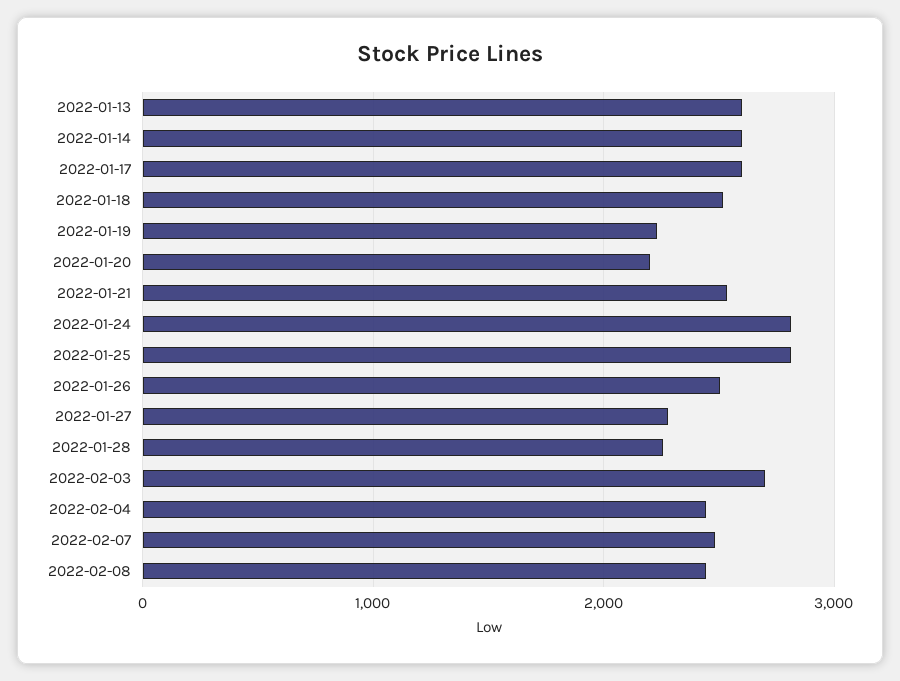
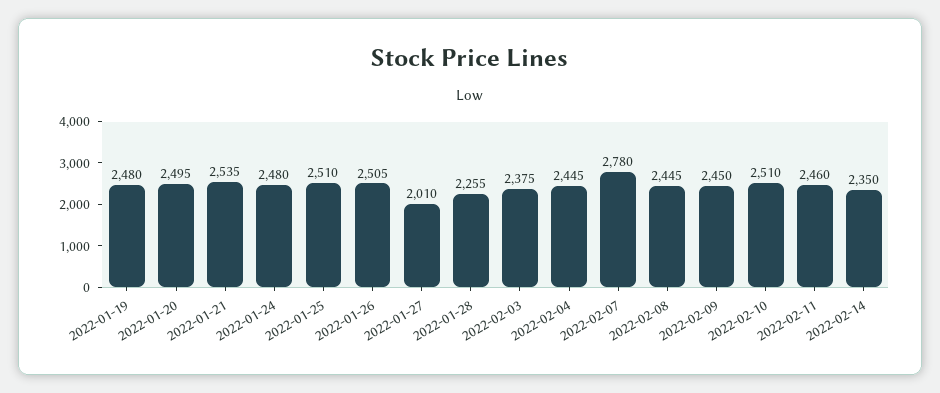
2022-01-13: 2600 -> none
2022-01-14: 2600 -> none
2022-01-17: 2600 -> none
2022-01-18: 2500 -> none
2022-01-19: 2200 -> 2480
2022-01-20: 2200 -> 2495
2022-01-24: 2800 -> 2480
2022-01-25: 2800 -> 2510
2022-01-27: 2300 -> 2010
2022-02-03: 2700 -> 2375
2022-02-07: 2500 -> 2780
2022-02-09: none -> 2450
2022-02-10: none -> 2510
2022-02-11: none -> 2460
2022-02-14: none -> 2350

